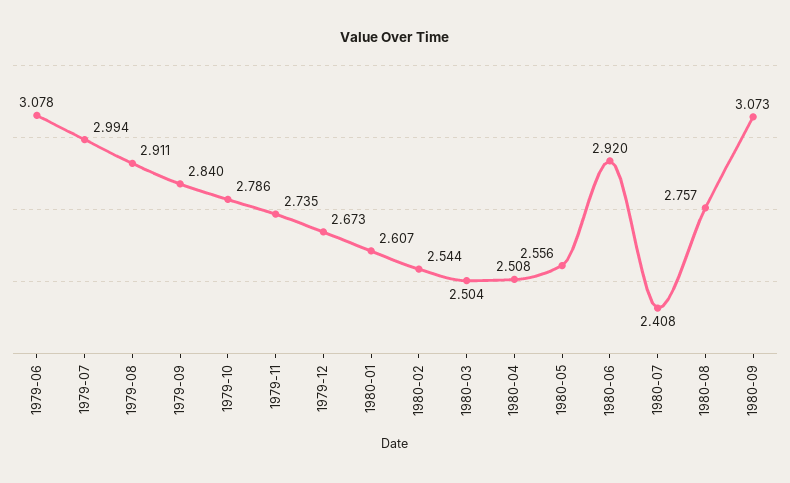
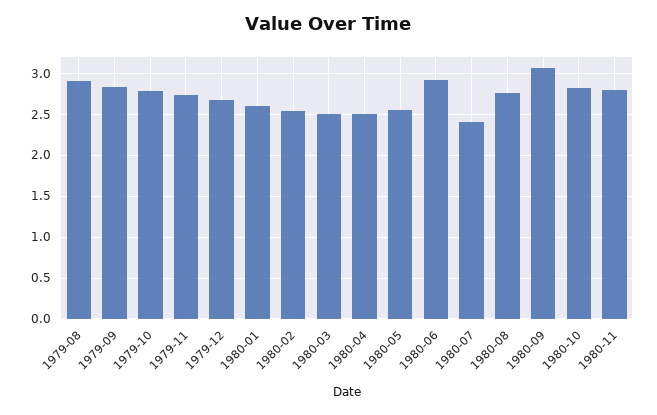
1979-06: 3.078 -> none
1979-07: 2.994 -> none
1980-10: none -> 2.8
1980-11: none -> 2.8

